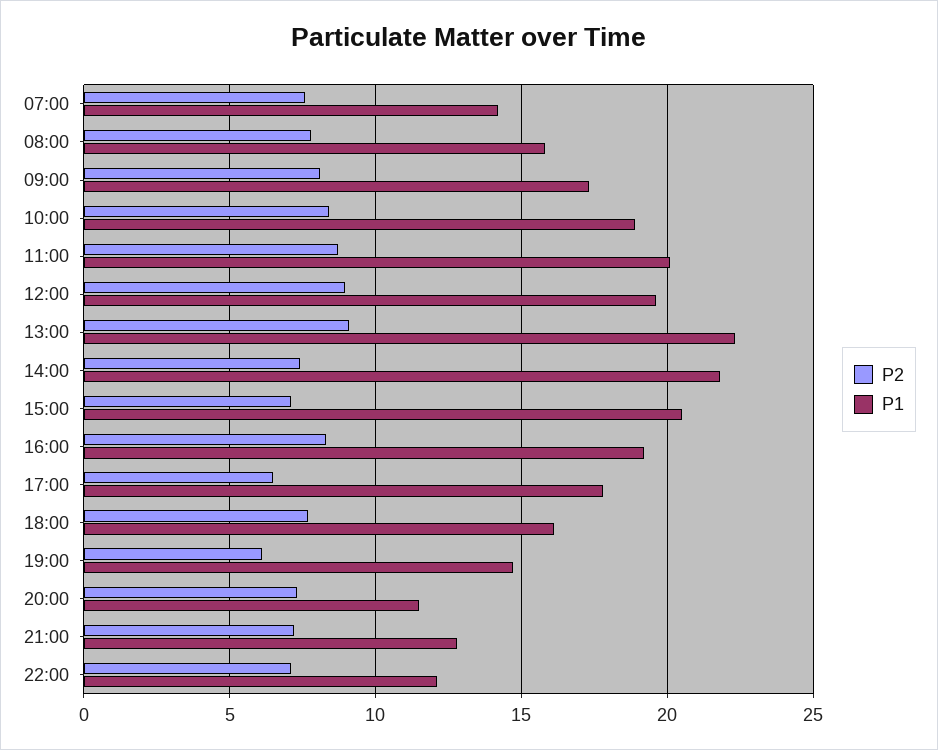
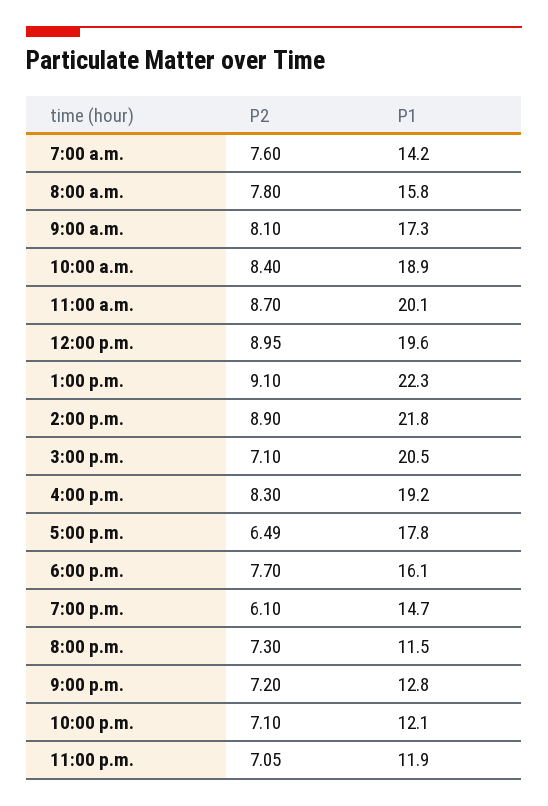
P2, 14:00: 7.5 -> 8.9
P2, 11:00 p.m.: none -> 7.05
P1, 11:00 p.m.: none -> 11.9

